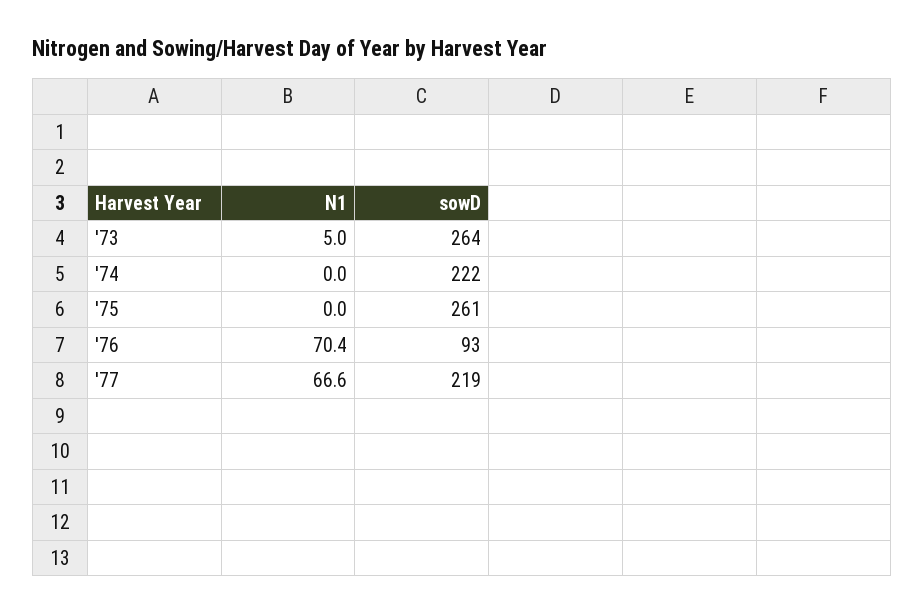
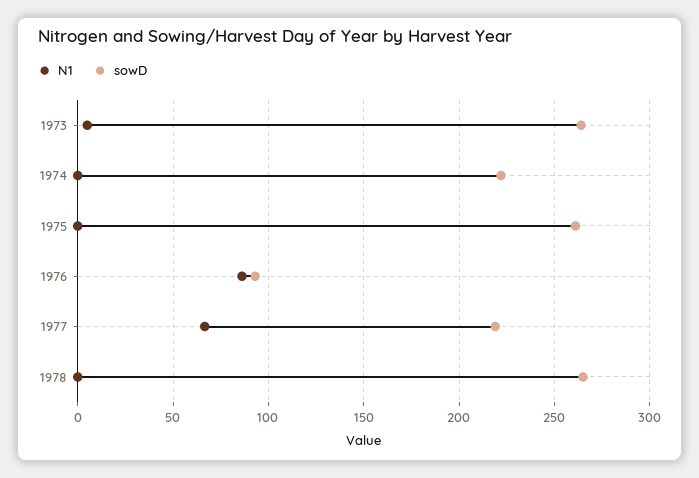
N1, '76: 70.4 -> 85
N1, 1978: none -> 0
sowD, 1978: none -> 265

